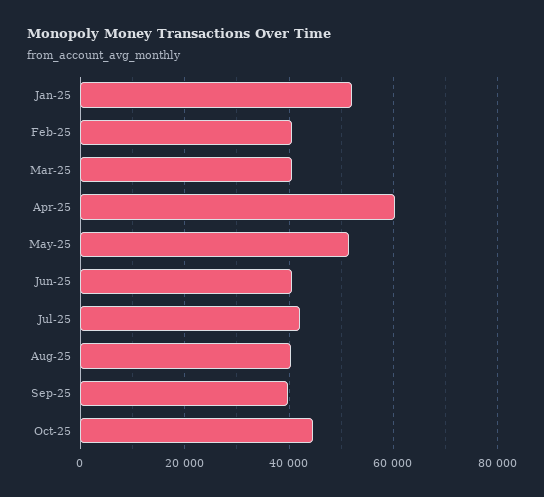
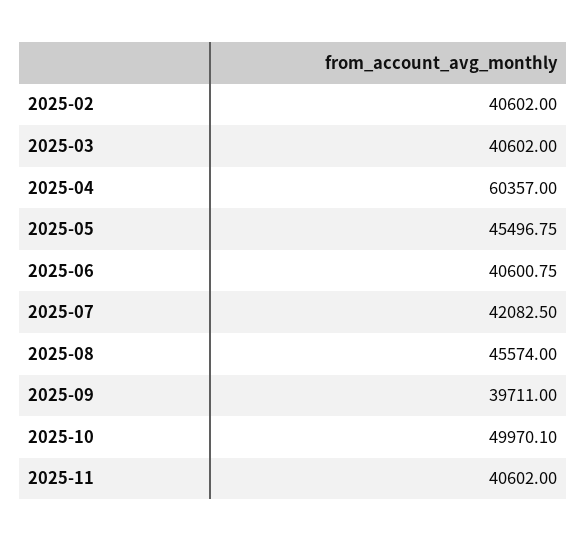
Jan-25: 52000 -> none
May-25: 52000 -> 45496.75
Aug-25: 40000 -> 45574
Oct-25: 44000 -> 49970.1
2025-11: none -> 40602

